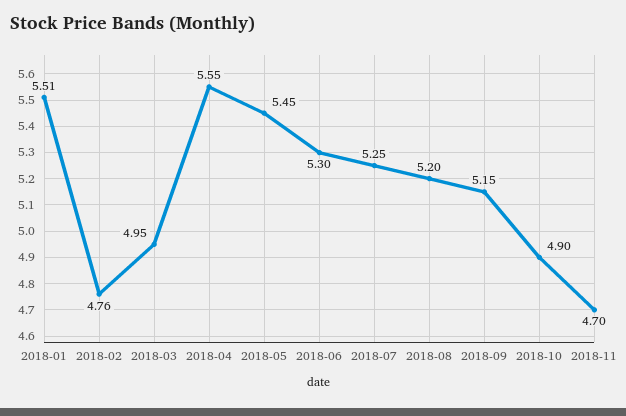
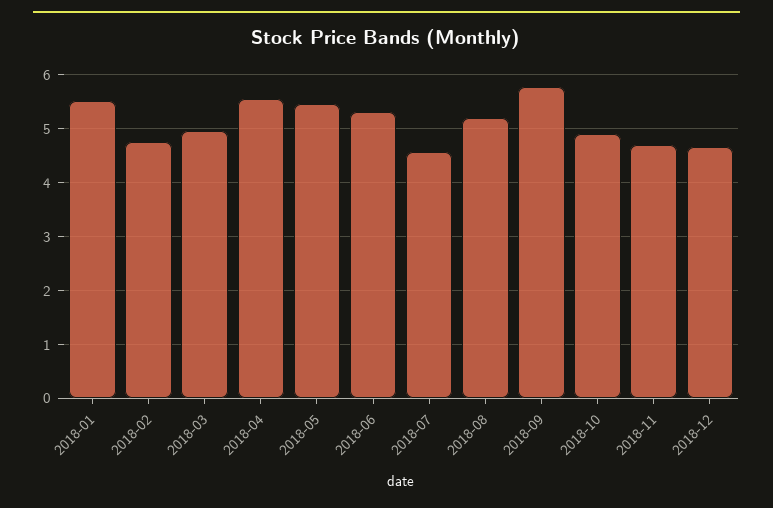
2018-07: 5.25 -> 4.6
2018-09: 5.15 -> 5.8
2018-12: none -> 4.6

